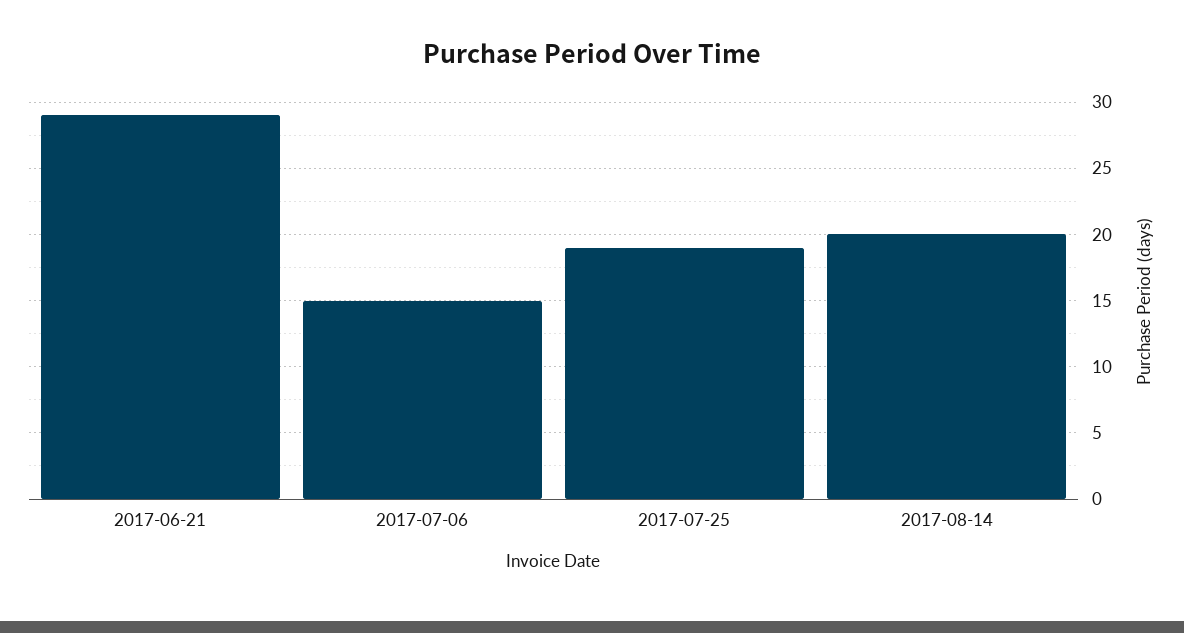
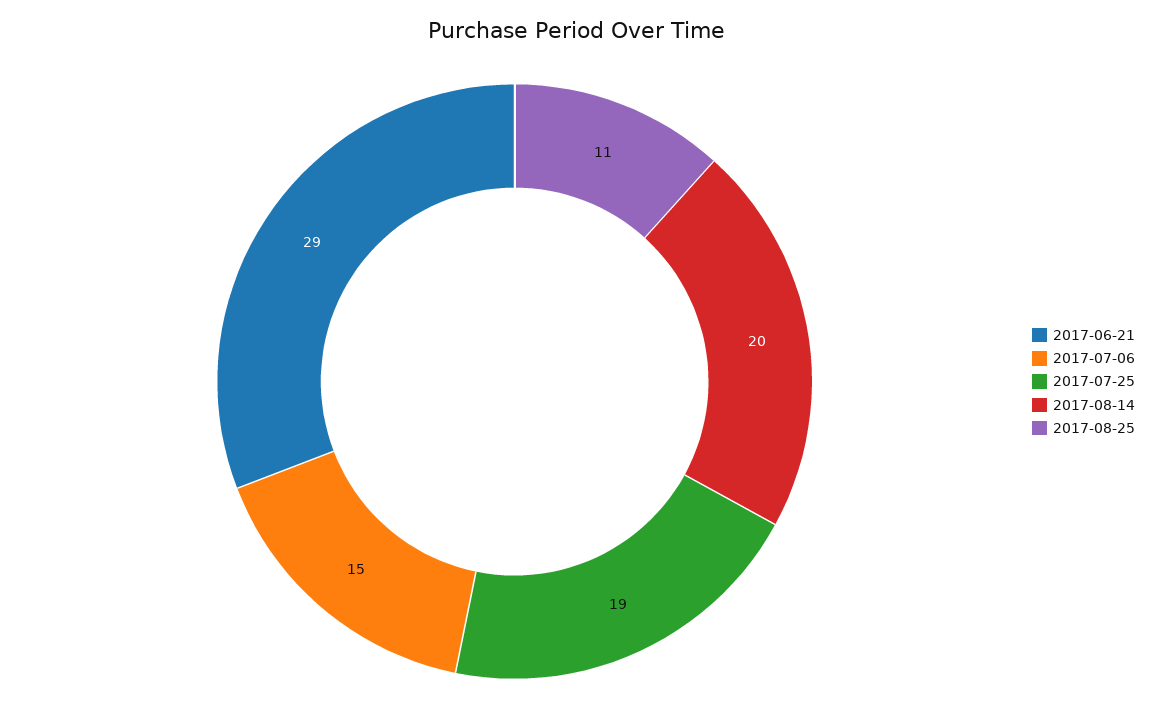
2017-08-25: none -> 11

